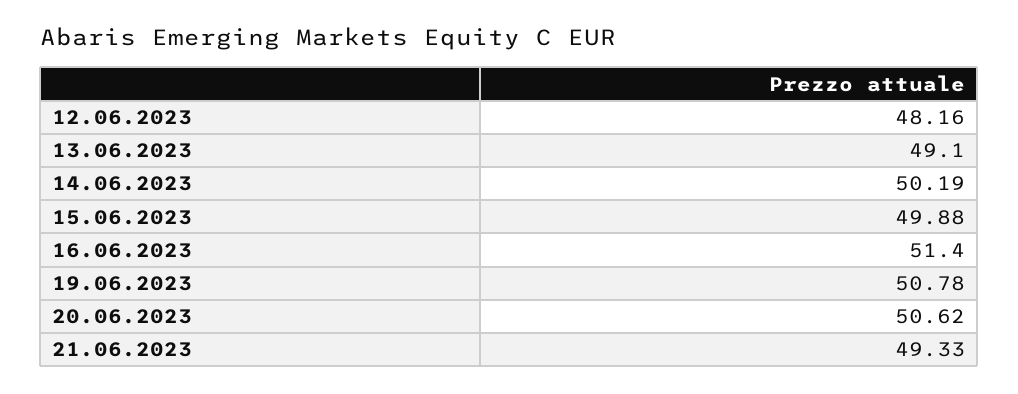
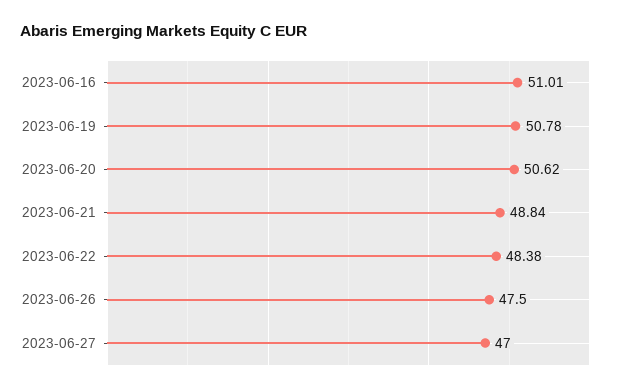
12.06.2023: 48.16 -> none
13.06.2023: 49.1 -> none
14.06.2023: 50.19 -> none
15.06.2023: 49.88 -> none
16.06.2023: 51.4 -> 51.01
21.06.2023: 49.33 -> 48.84
2023-06-22: none -> 48.38
2023-06-26: none -> 47.5
2023-06-27: none -> 47

